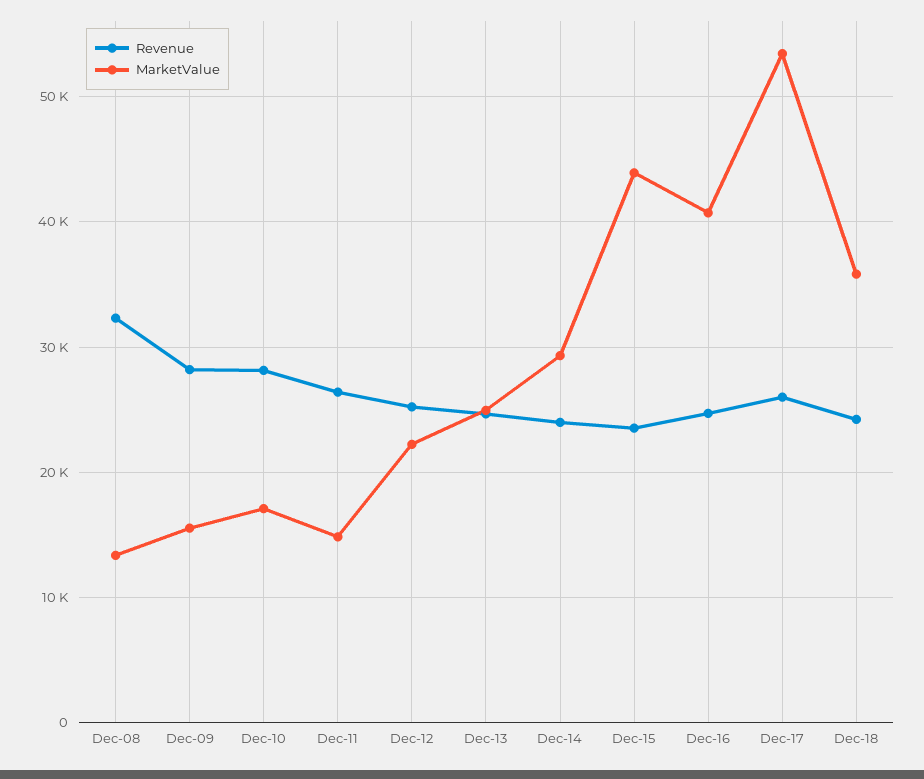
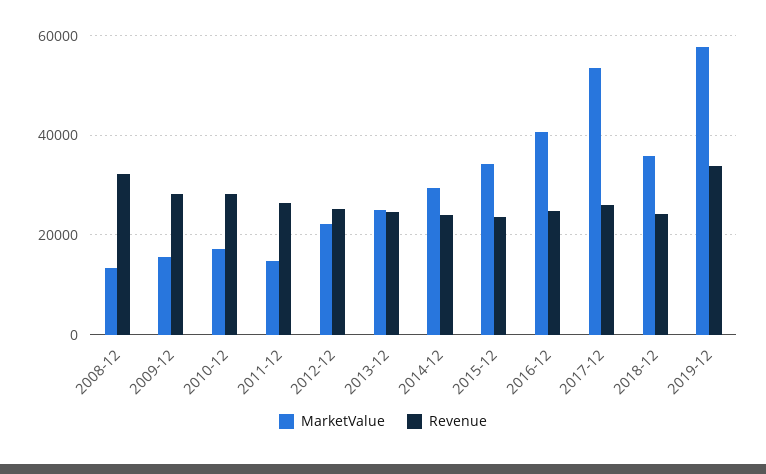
MarketValue, Dec-15: 44000 -> 34000
MarketValue, 2019-12: none -> 58000
Revenue, 2019-12: none -> 34000

